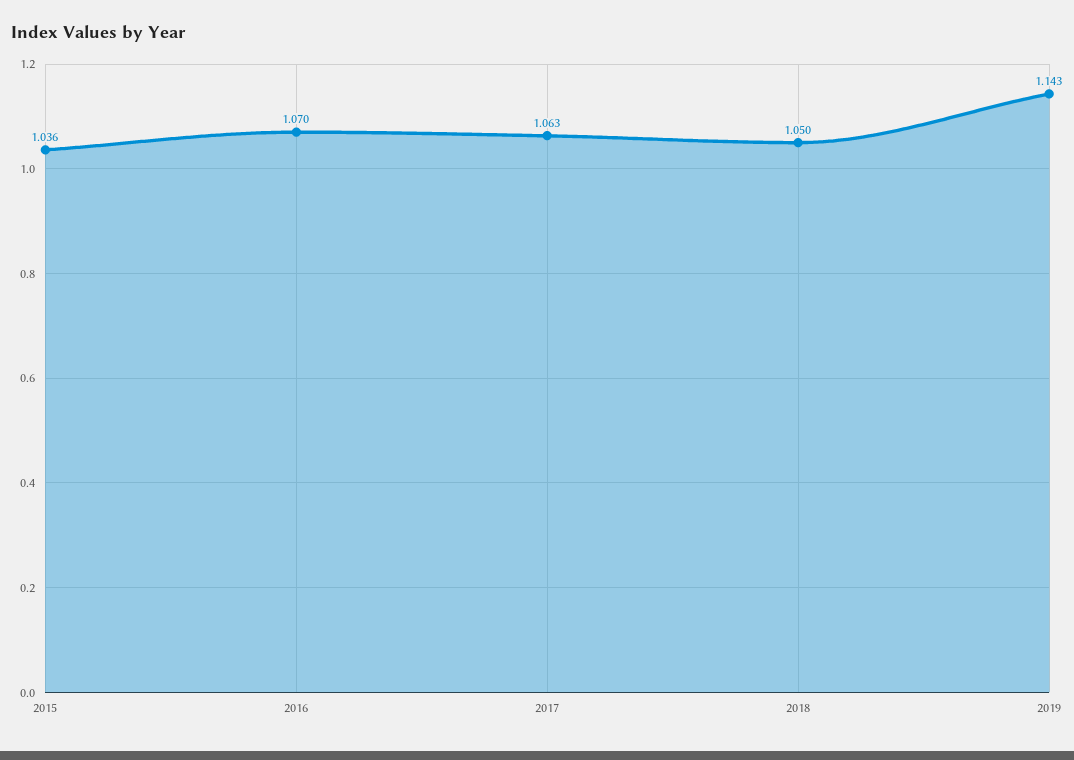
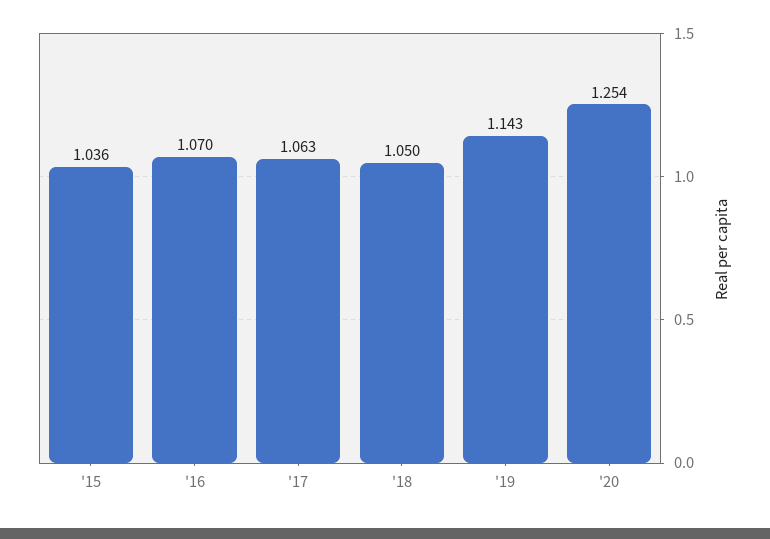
'20: none -> 1.254

